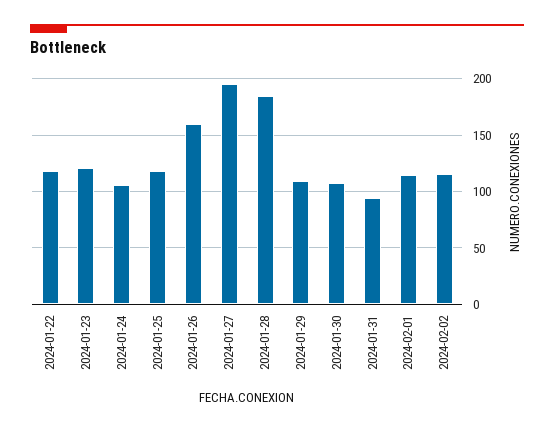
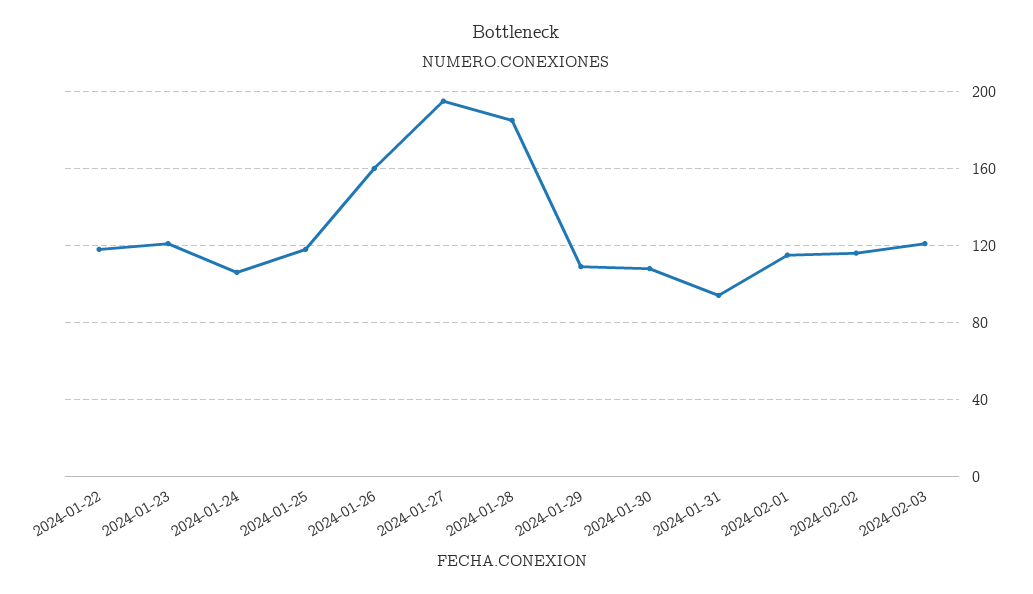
2024-02-03: none -> 120

